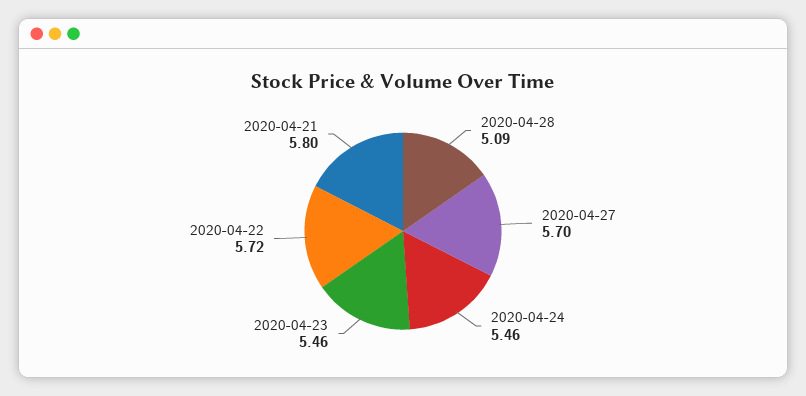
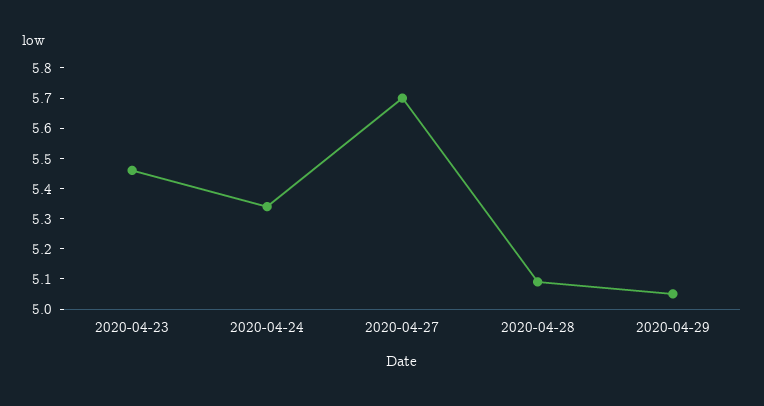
2020-04-24: 5.46 -> 5.35
2020-04-22: 5.72 -> none
2020-04-21: 5.8 -> none
2020-04-29: none -> 5.05

